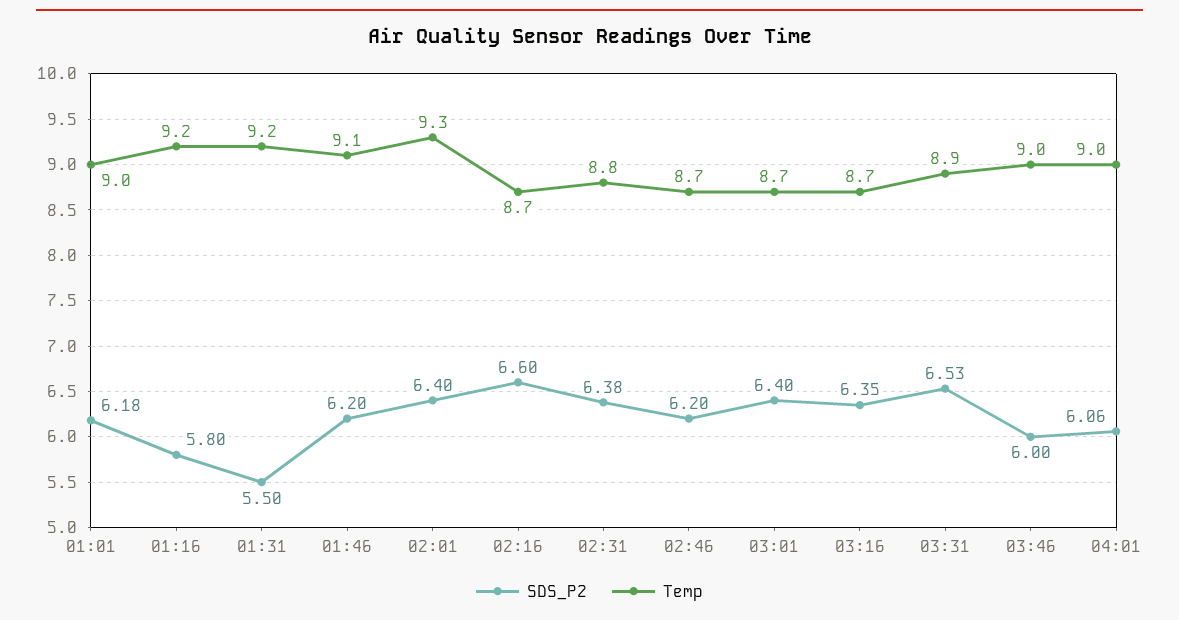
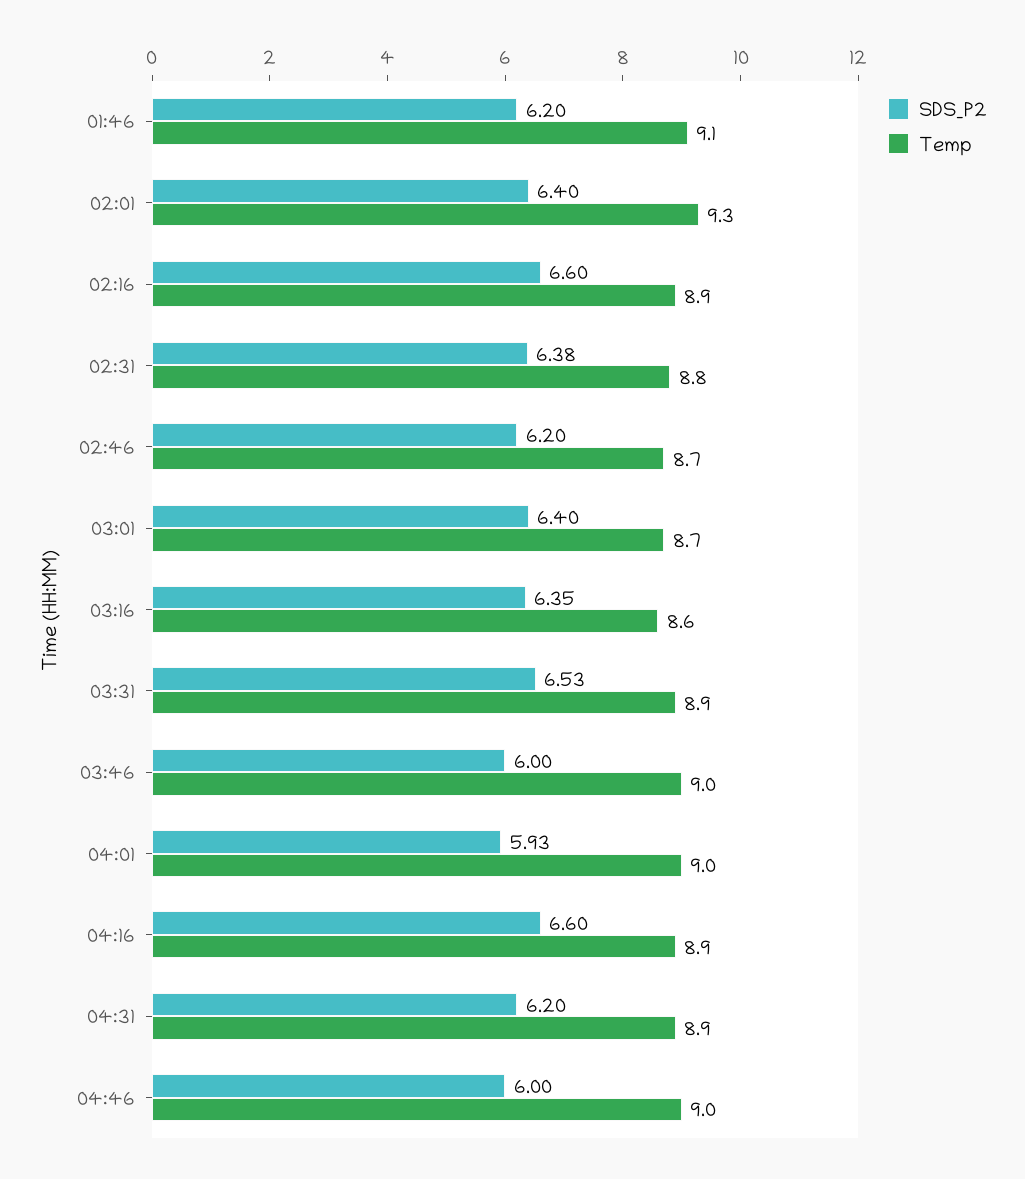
SDS_P2, 01:01: 6.18 -> none
Temp, 01:01: 9 -> none
SDS_P2, 01:16: 5.8 -> none
Temp, 01:16: 9.2 -> none
SDS_P2, 01:31: 5.5 -> none
Temp, 01:31: 9.2 -> none
Temp, 02:16: 8.7 -> 8.9
Temp, 03:16: 8.7 -> 8.6
SDS_P2, 04:01: 6.06 -> 5.93
SDS_P2, 04:16: none -> 6.6
Temp, 04:16: none -> 8.9
SDS_P2, 04:31: none -> 6.2
Temp, 04:31: none -> 8.9
SDS_P2, 04:46: none -> 6
Temp, 04:46: none -> 9

